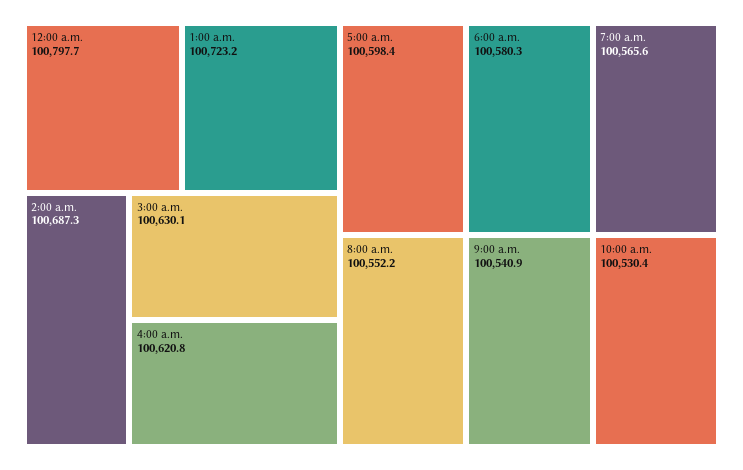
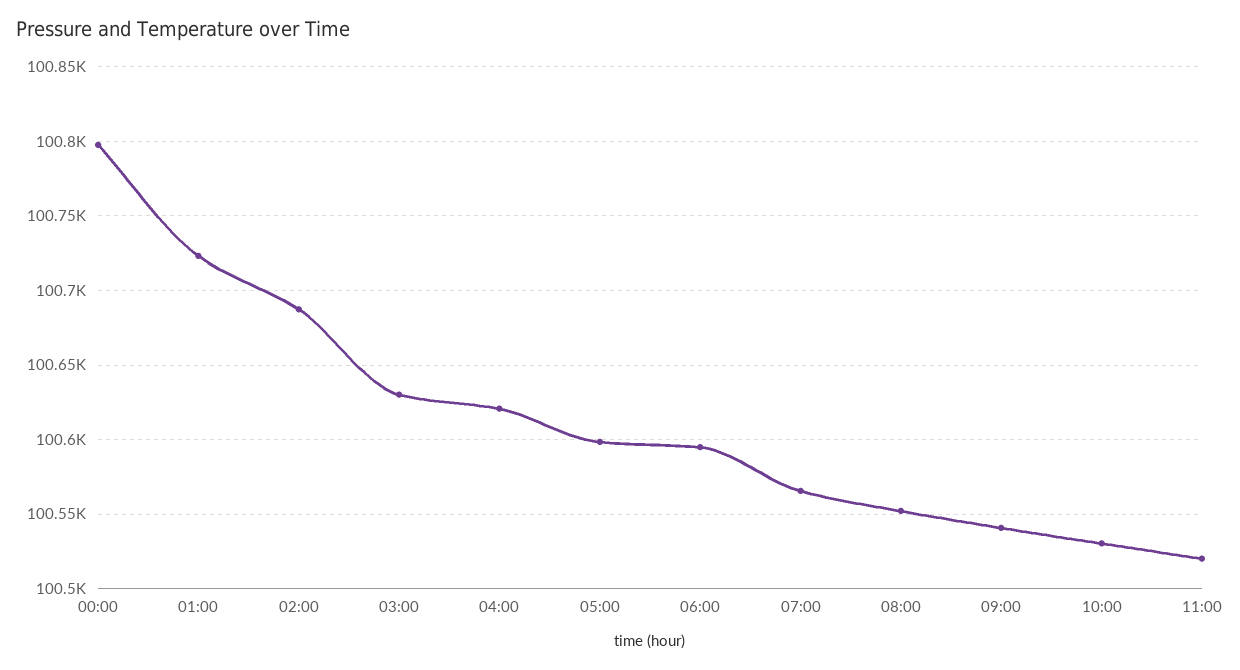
6:00 a.m.: 100580.3 -> 100595
11:00: none -> 100520

